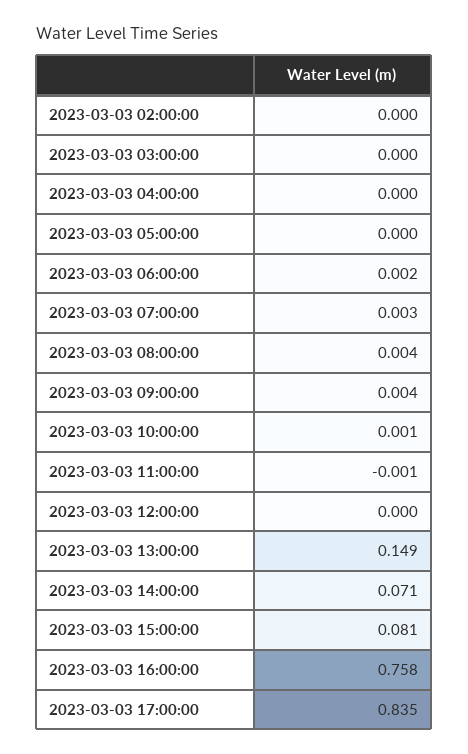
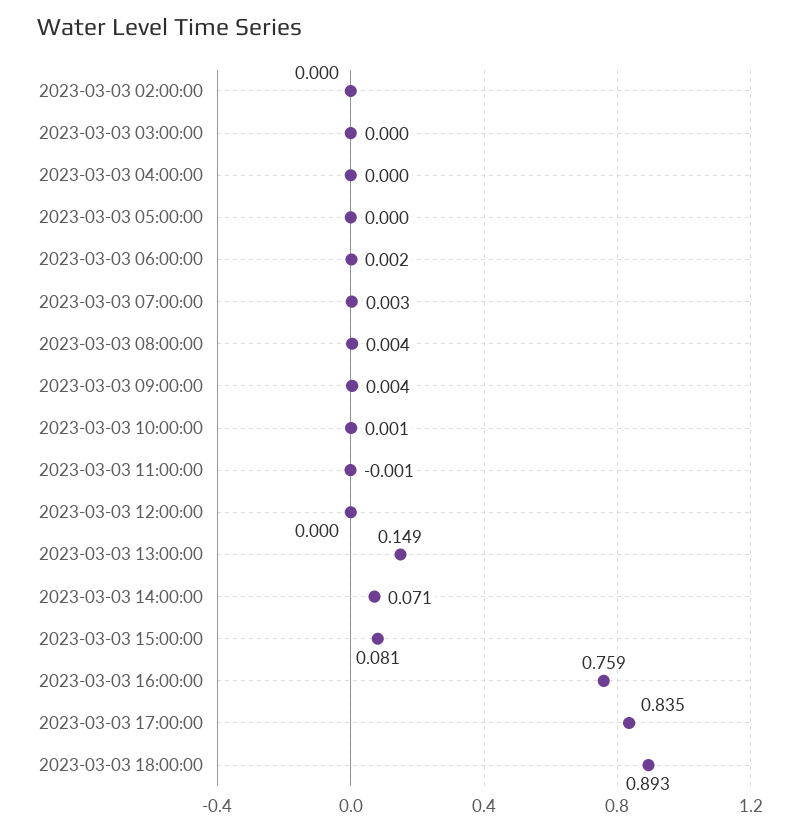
2023-03-03 16:00:00: 0.758 -> 0.759
2023-03-03 18:00:00: none -> 0.893

